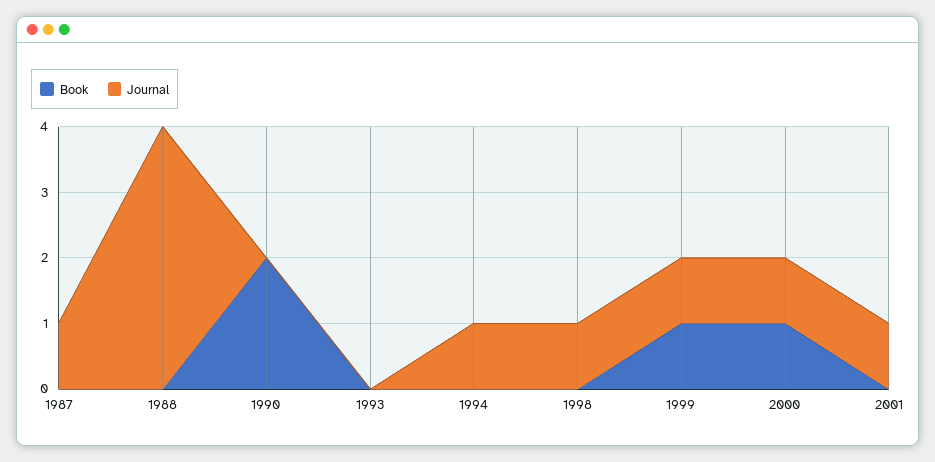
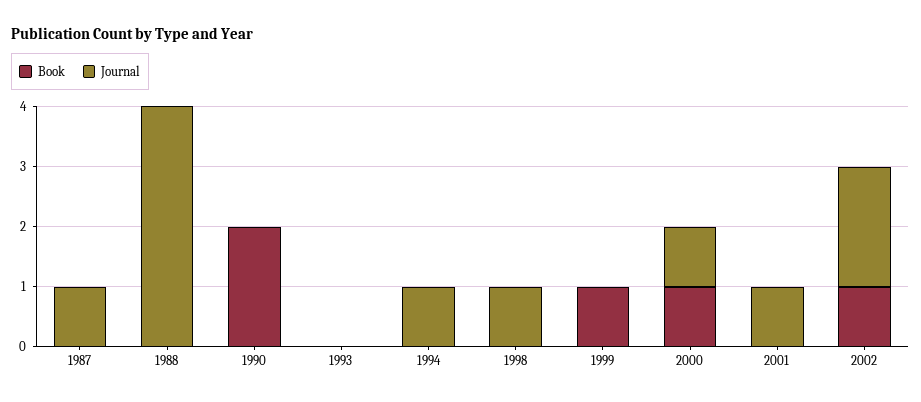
Journal, 1999: 1 -> 0
Book, 2002: none -> 1
Journal, 2002: none -> 2

